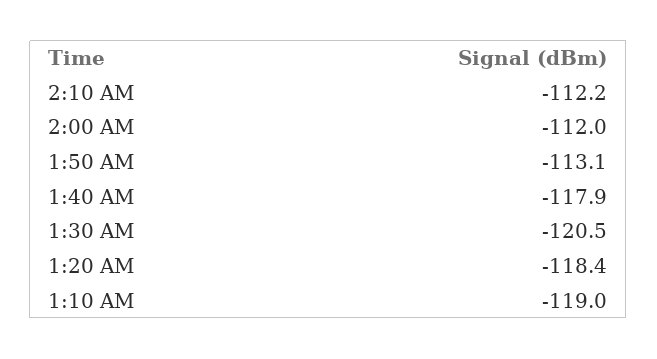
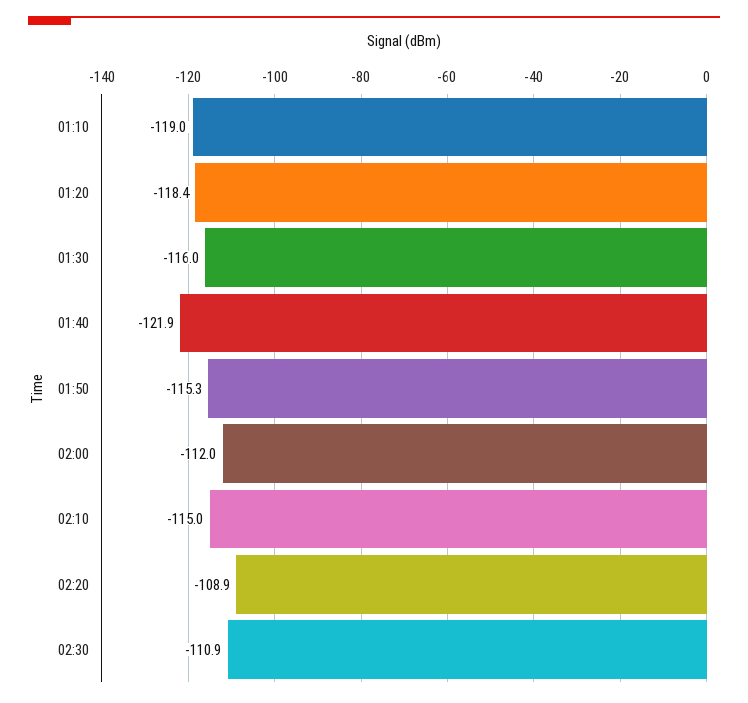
2:10 AM: -112.2 -> -115
1:50 AM: -113.1 -> -115.3
1:40 AM: -117.9 -> -121.9
1:30 AM: -120.5 -> -116
02:20: none -> -108.9
02:30: none -> -110.9

